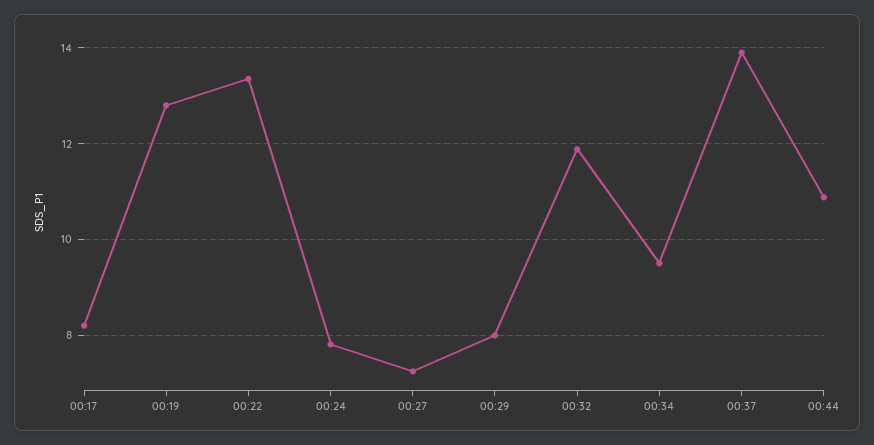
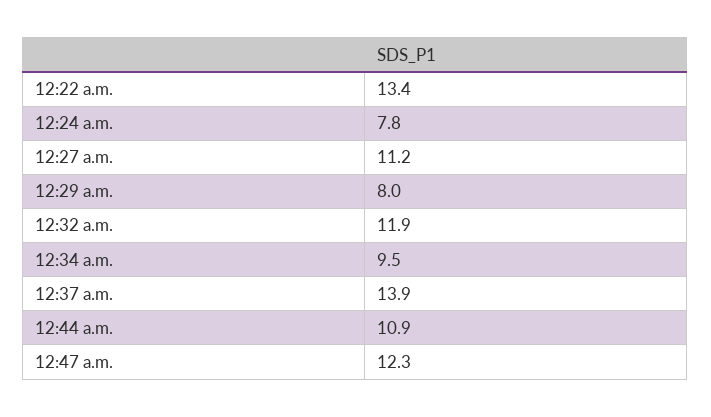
00:17: 8.2 -> none
00:19: 12.8 -> none
00:27: 7.2 -> 11.2
12:47 a.m.: none -> 12.3

